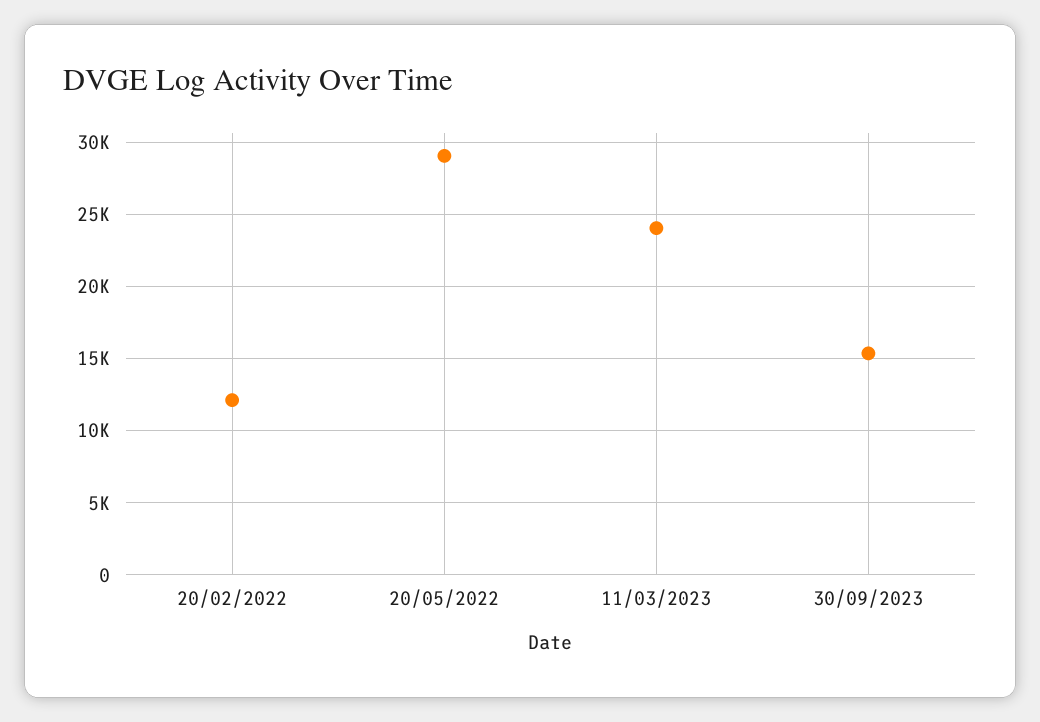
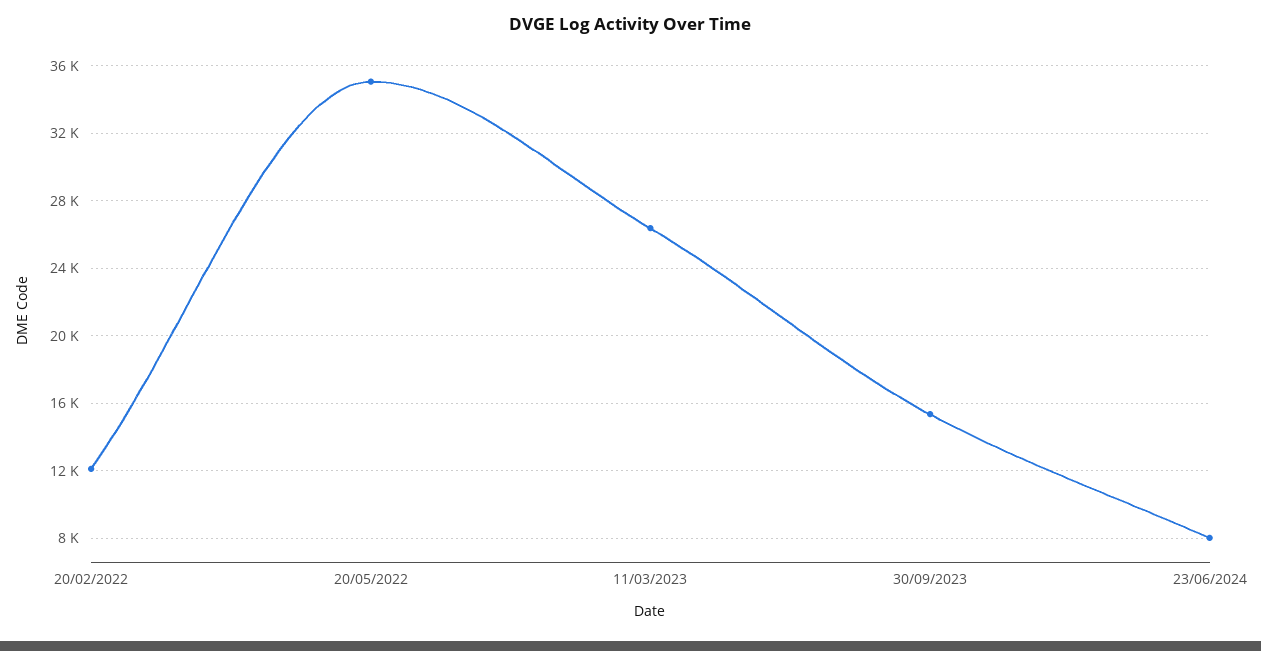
20/05/2022: 29000 -> 35000
11/03/2023: 24000 -> 26500
23/06/2024: none -> 8000

